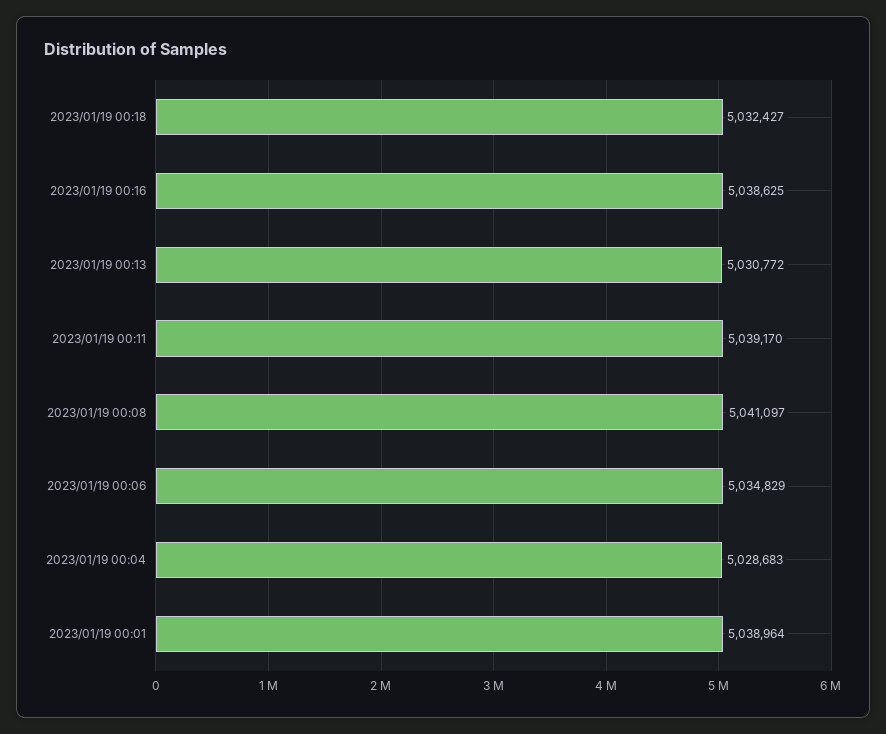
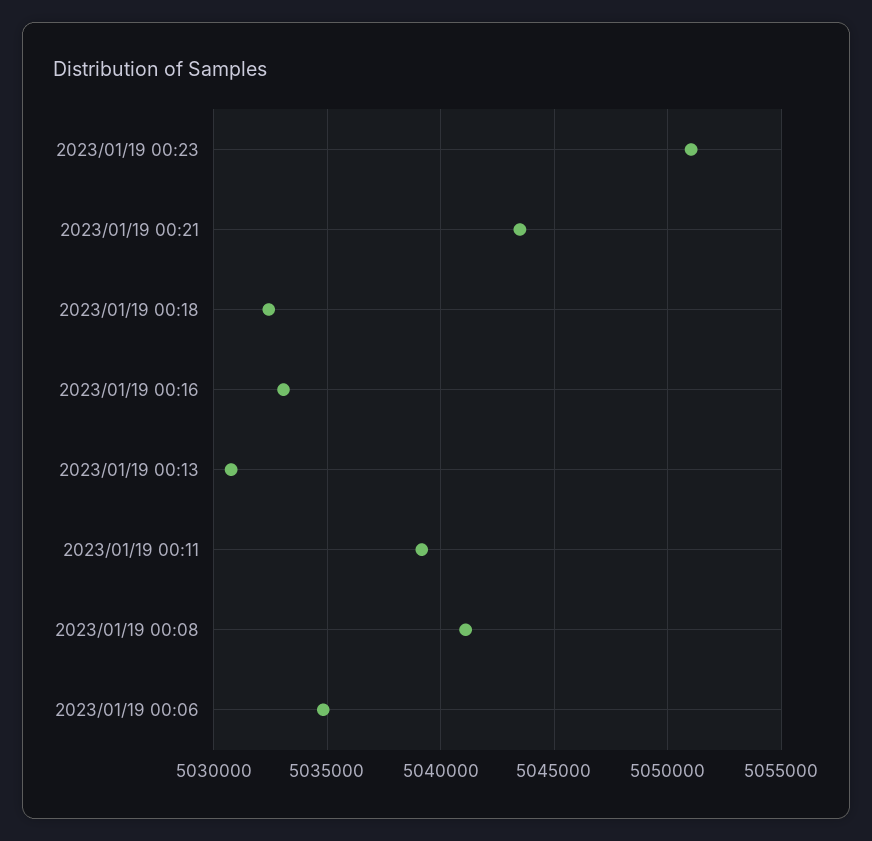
2023/01/19 00:16: 5038625 -> 5033000
2023/01/19 00:04: 5028683 -> none
2023/01/19 00:01: 5038964 -> none
2023/01/19 00:23: none -> 5051000
2023/01/19 00:21: none -> 5043500

